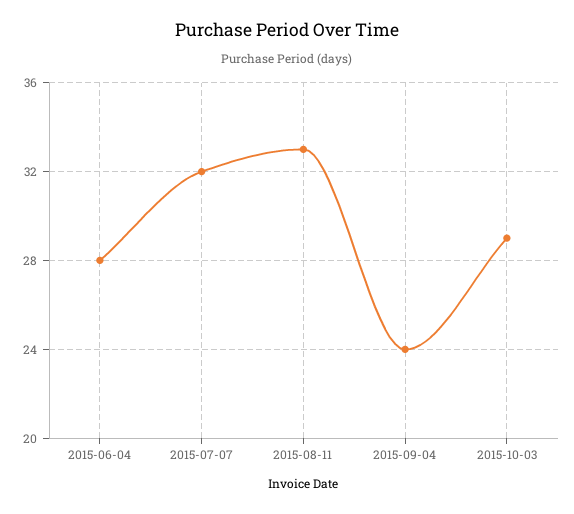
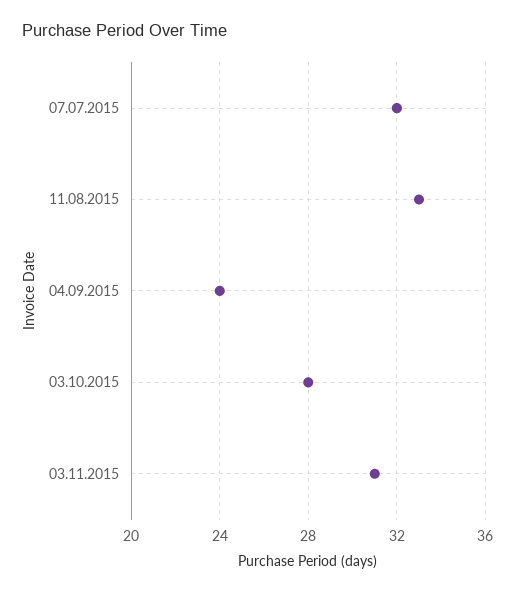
2015-06-04: 28 -> none
2015-10-03: 29 -> 28
03.11.2015: none -> 31

